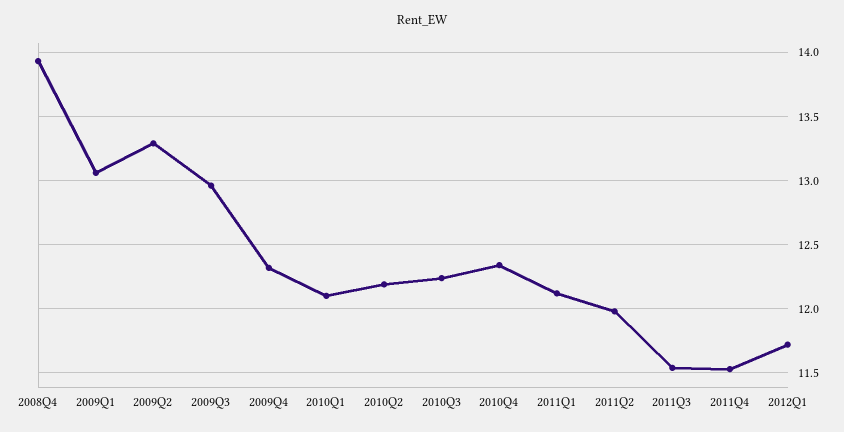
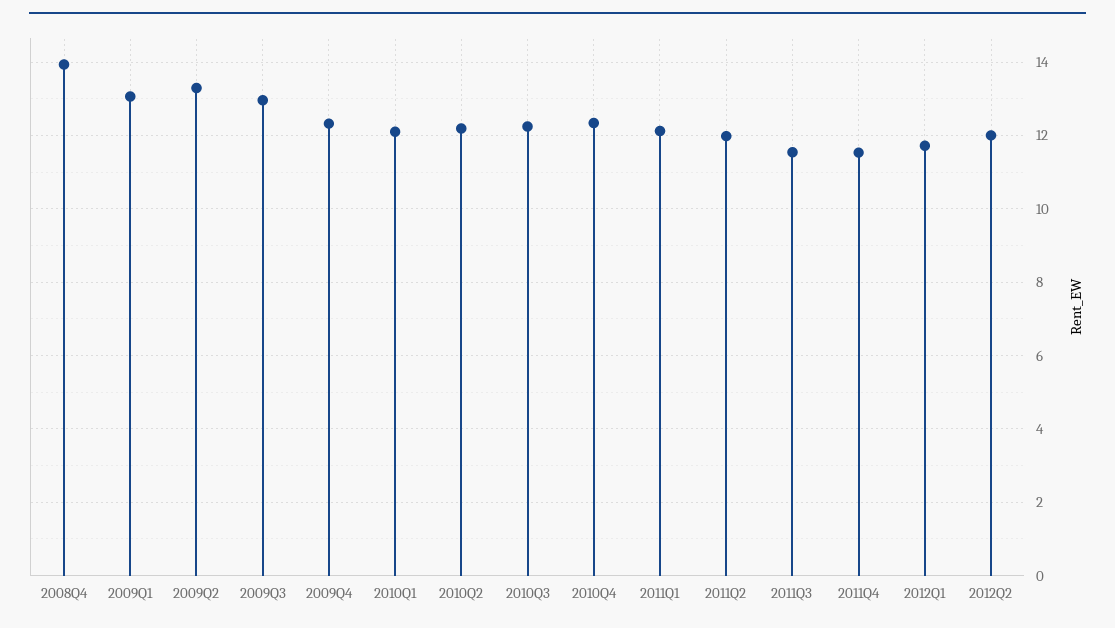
2012Q2: none -> 12

